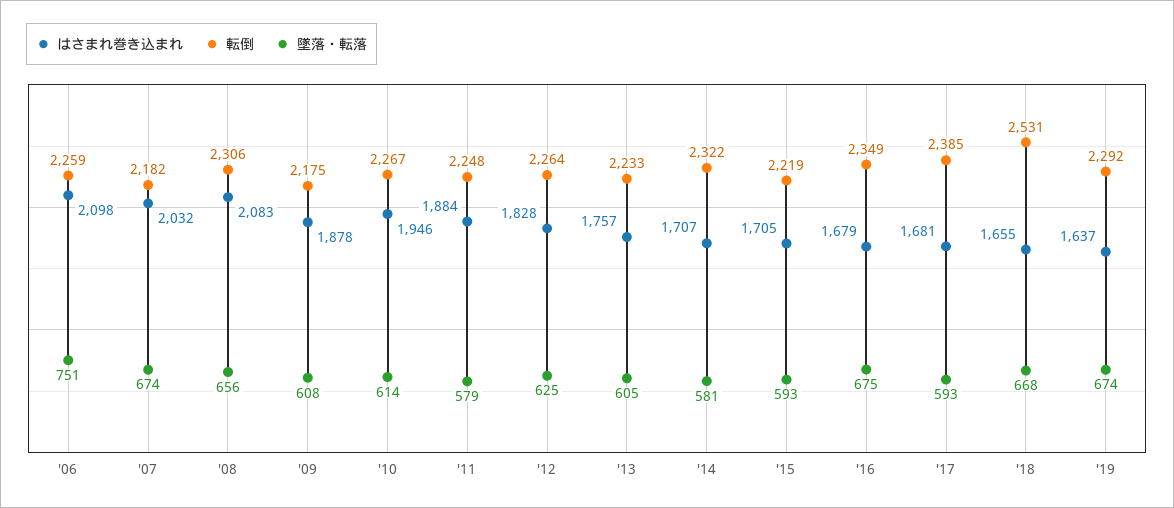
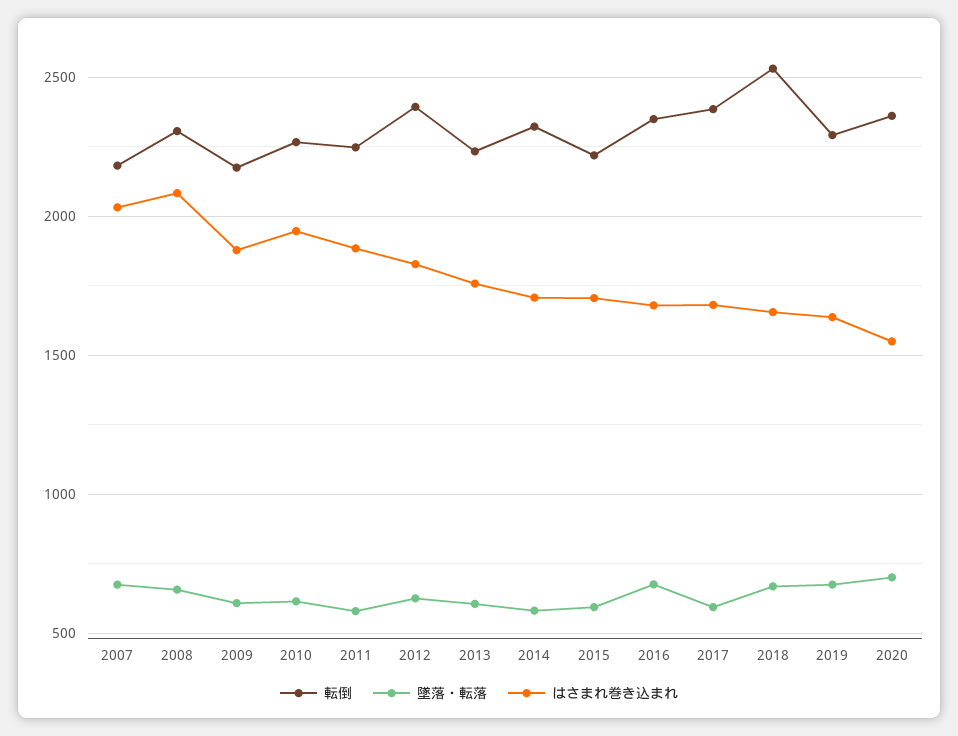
はさまれ巻き込まれ, '06: 2098 -> none
転倒, '06: 2259 -> none
墜落・転落, '06: 751 -> none
転倒, '12: 2264 -> 2400
転倒, 2020: none -> 2350
墜落・転落, 2020: none -> 700
はさまれ巻き込まれ, 2020: none -> 1550

